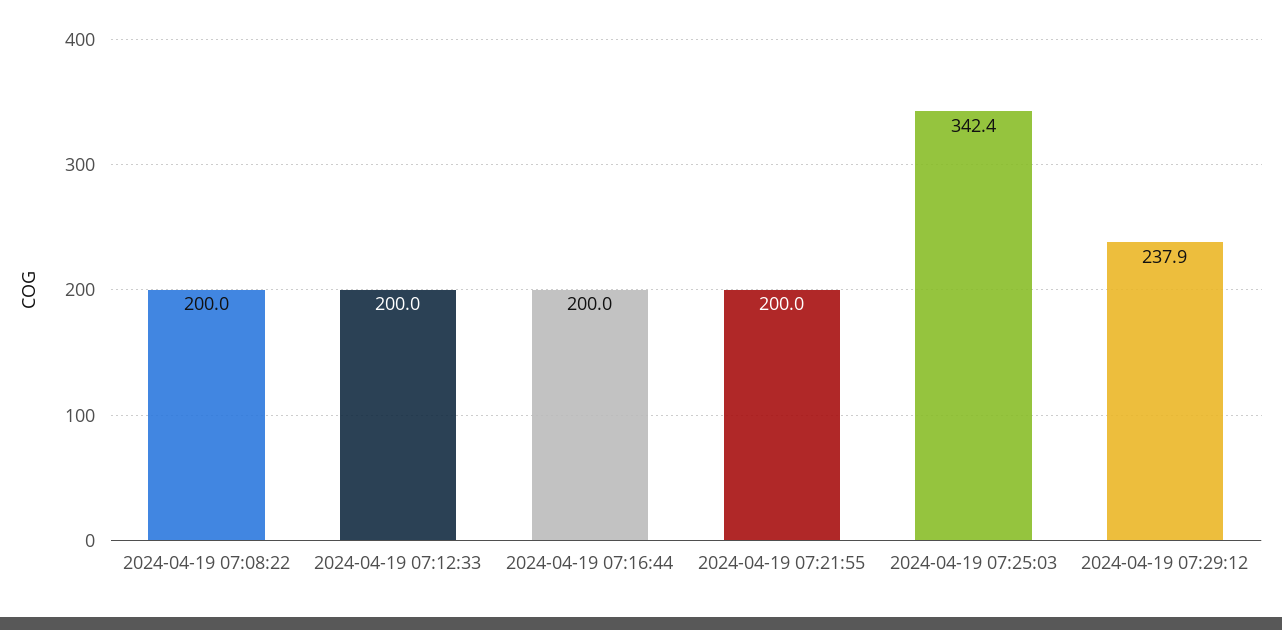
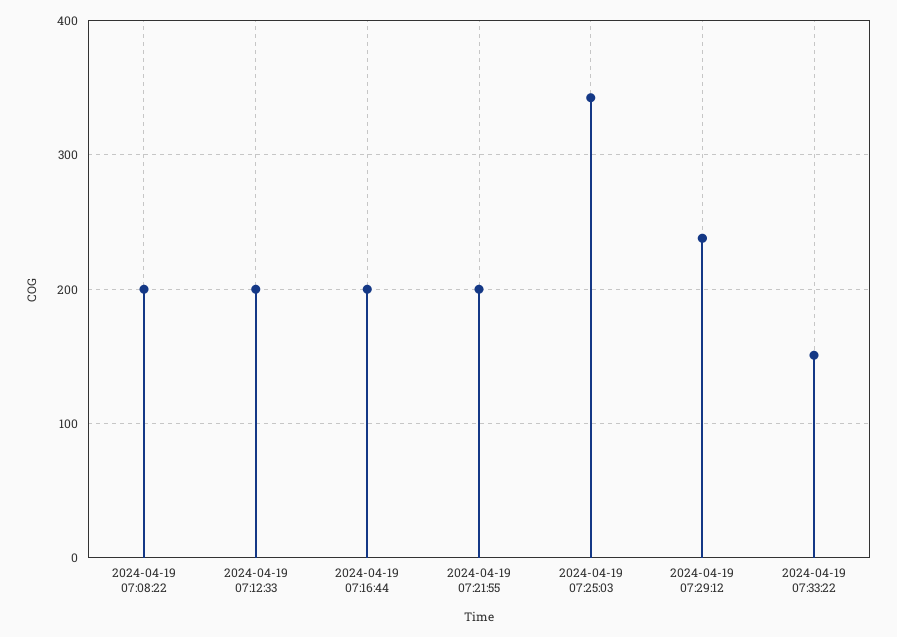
2024-04-19 07:33:22: none -> 150

